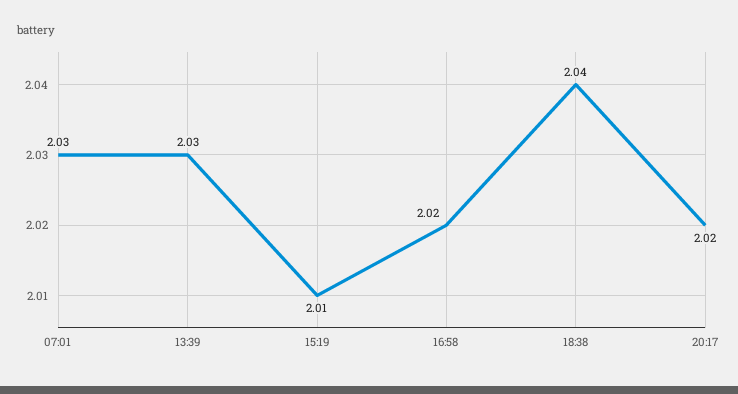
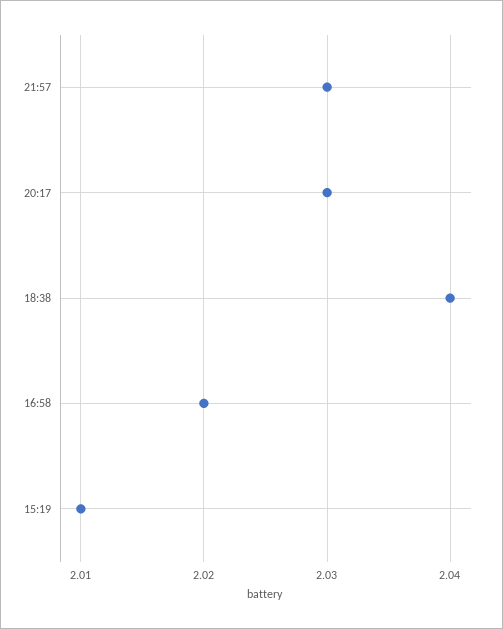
07:01: 2.03 -> none
13:39: 2.03 -> none
20:17: 2.02 -> 2.03
21:57: none -> 2.03

